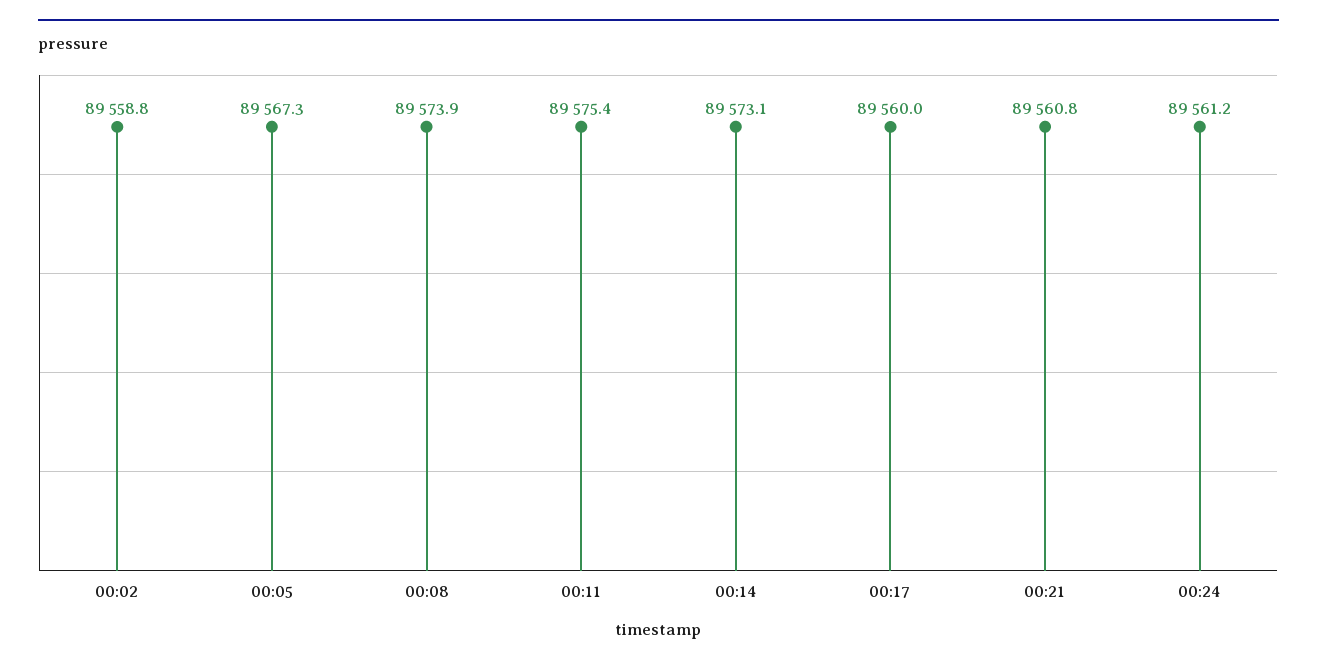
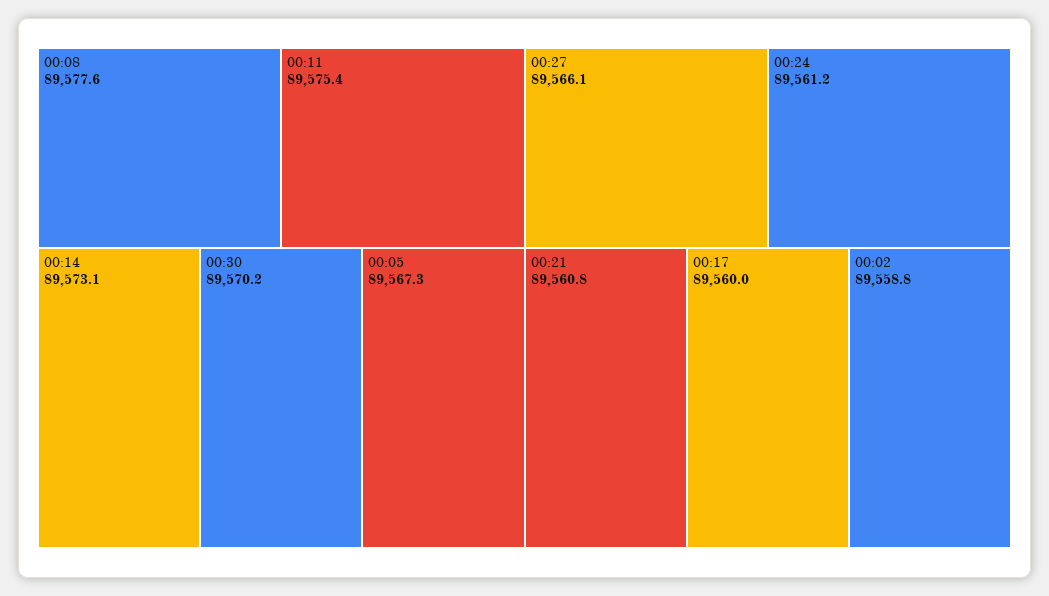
00:08: 89573.9 -> 89577.6
00:30: none -> 89570.2
00:27: none -> 89566.1

